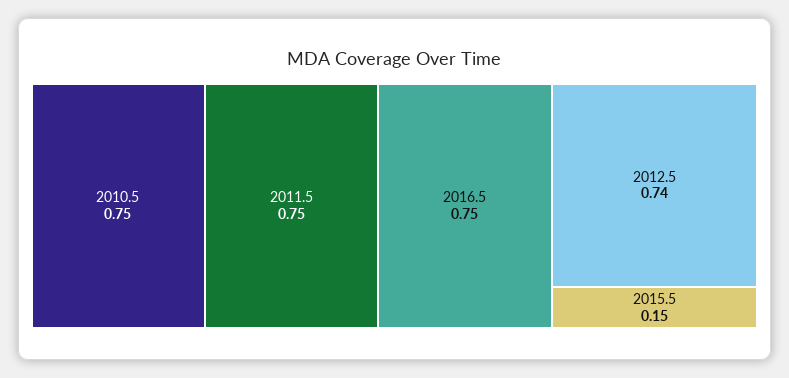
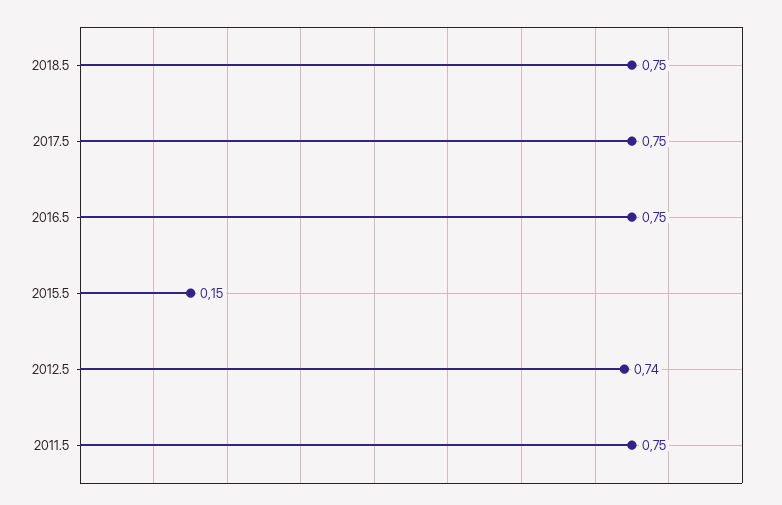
2010.5: 0.75 -> none
2018.5: none -> 0.75
2017.5: none -> 0.75

